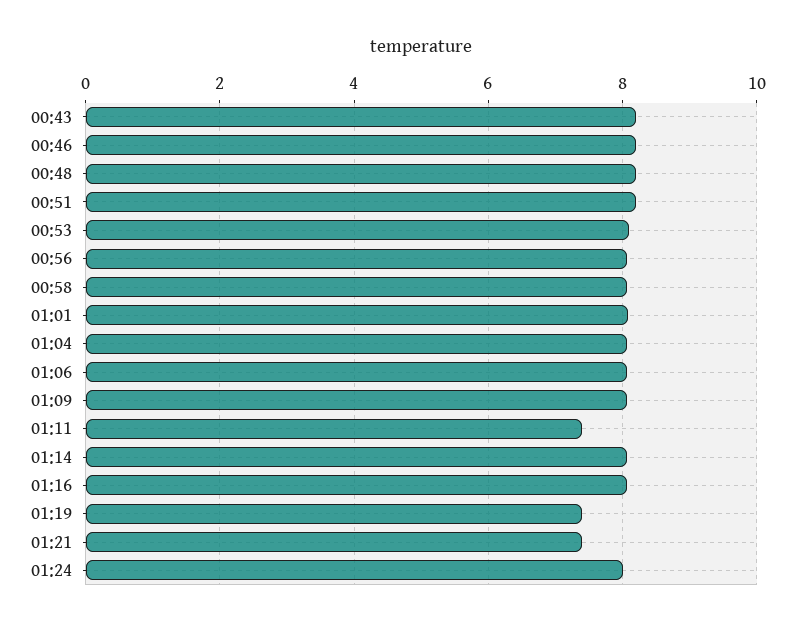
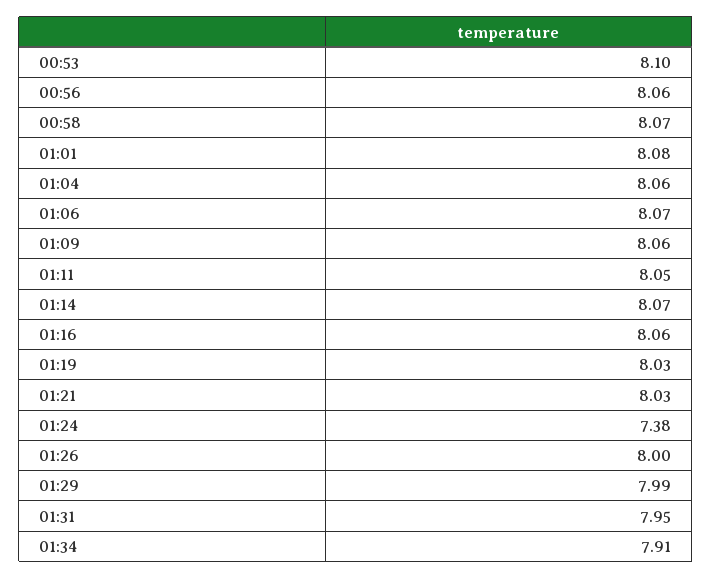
00:43: 8.2 -> none
00:46: 8.2 -> none
00:48: 8.2 -> none
00:51: 8.2 -> none
01:11: 7.4 -> 8.05
01:19: 7.4 -> 8.03
01:21: 7.4 -> 8.03
01:24: 8 -> 7.38
01:26: none -> 8
01:29: none -> 7.99
01:31: none -> 7.95
01:34: none -> 7.91

